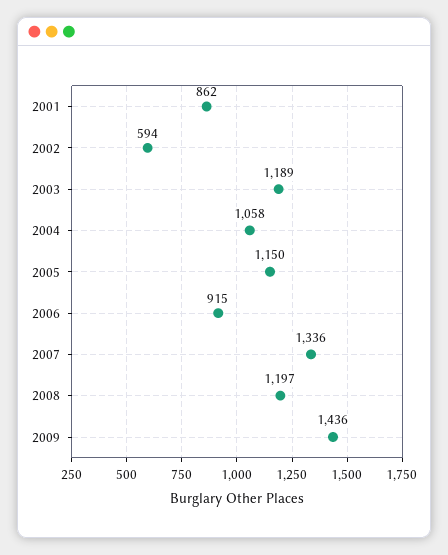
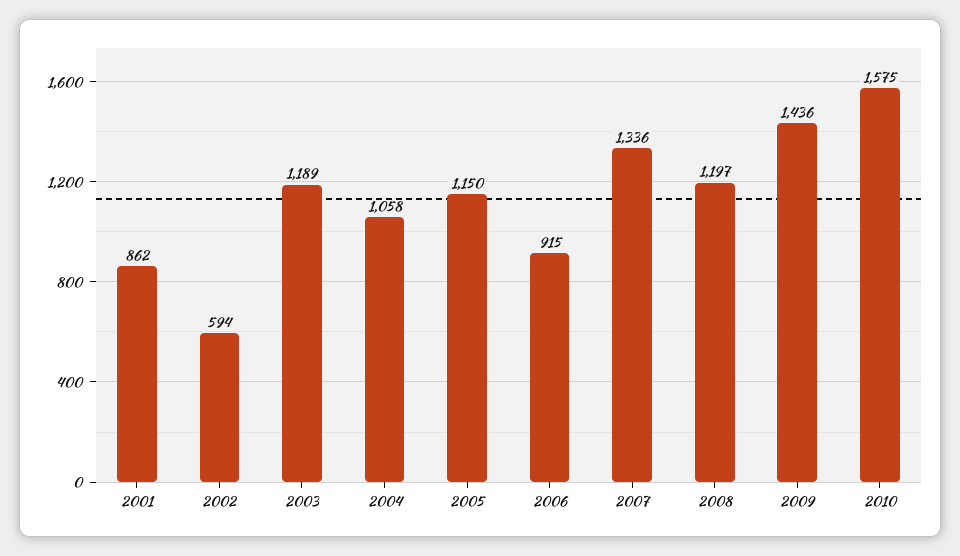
2010: none -> 1575

